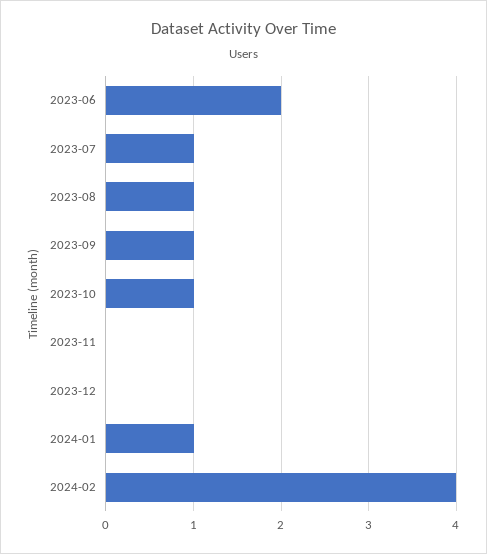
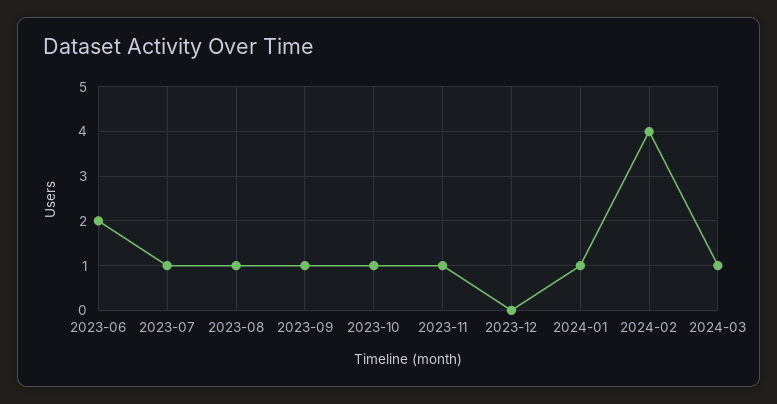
2023-11: 0 -> 1
2024-03: none -> 1

